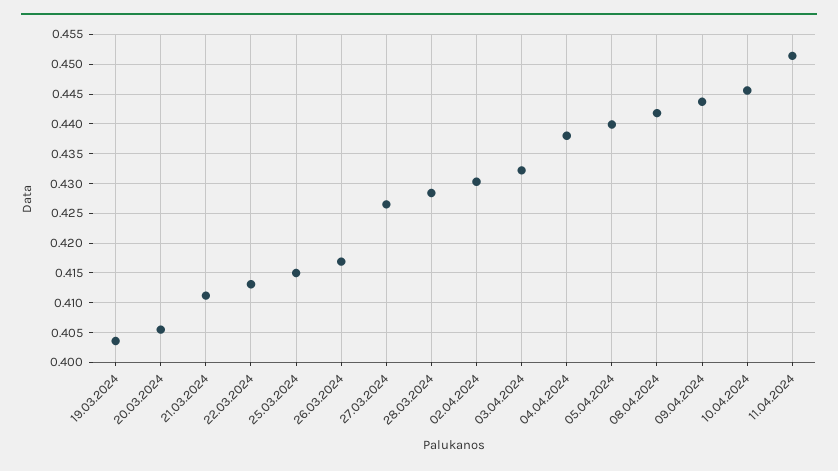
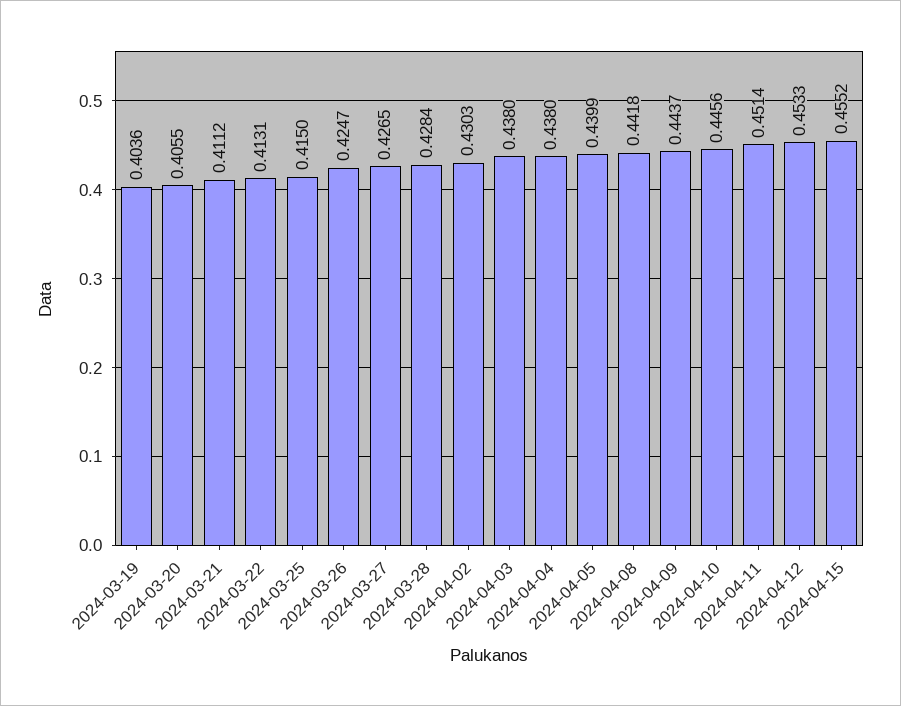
26.03.2024: 0.4175 -> 0.4247
03.04.2024: 0.4325 -> 0.438
2024-04-12: none -> 0.4533
2024-04-15: none -> 0.4552

